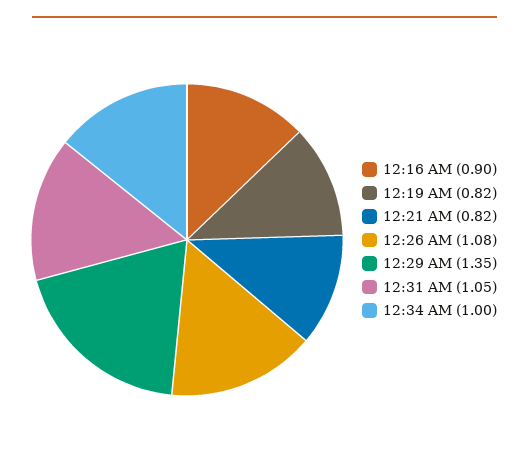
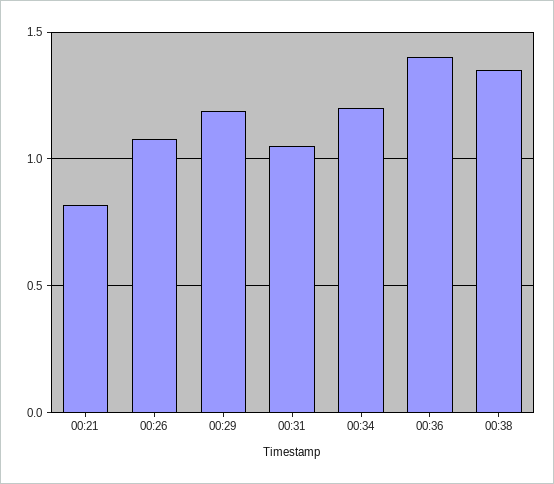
12:16 AM: 0.9 -> none
12:19 AM: 0.82 -> none
12:29 AM: 1.35 -> 1.2
12:34 AM: 1 -> 1.2
00:36: none -> 1.4
00:38: none -> 1.35

